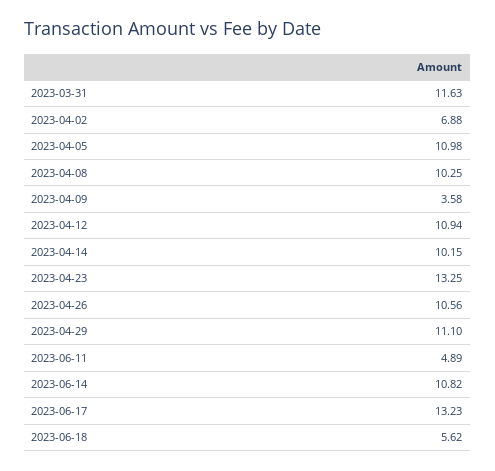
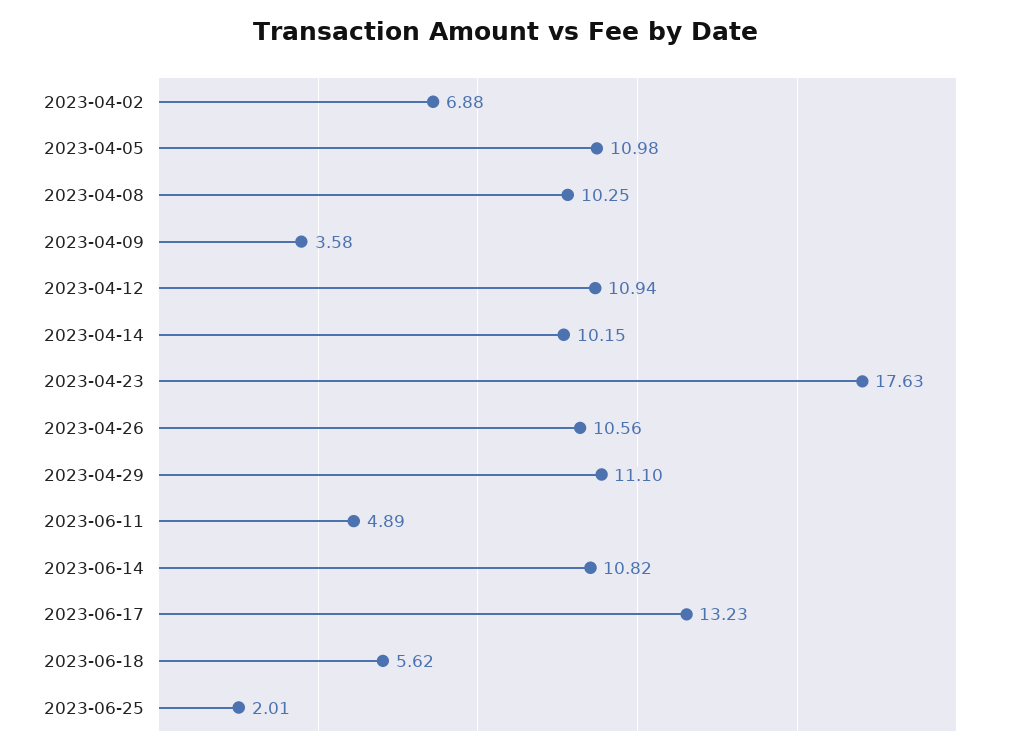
2023-03-31: 11.63 -> none
2023-04-23: 13.25 -> 17.63
2023-06-25: none -> 2.01

